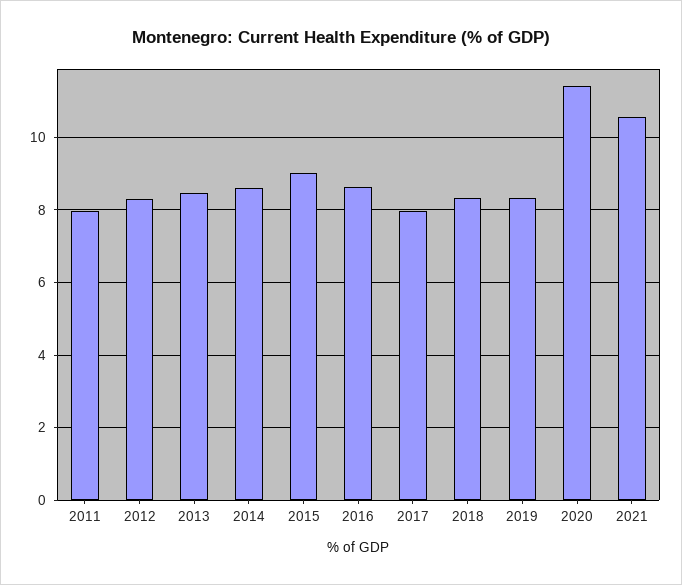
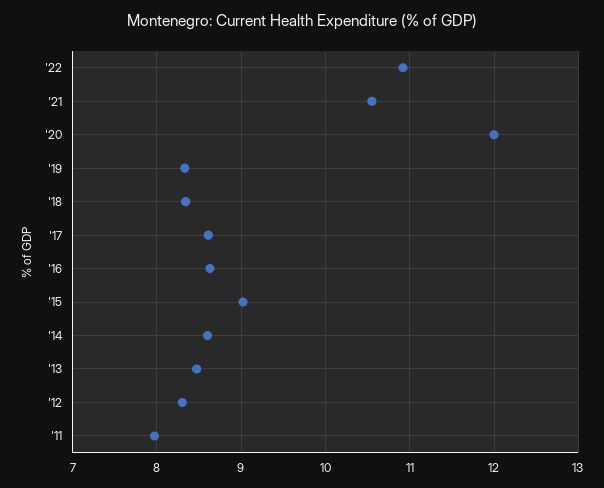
2017: 8 -> 8.6
2020: 11.4 -> 12
'22: none -> 10.9

